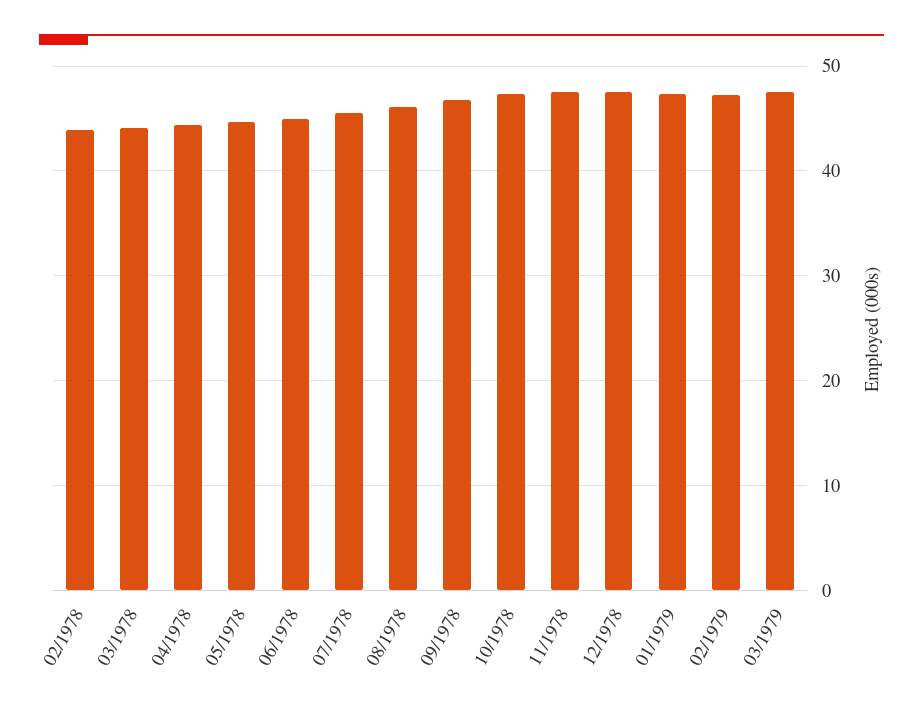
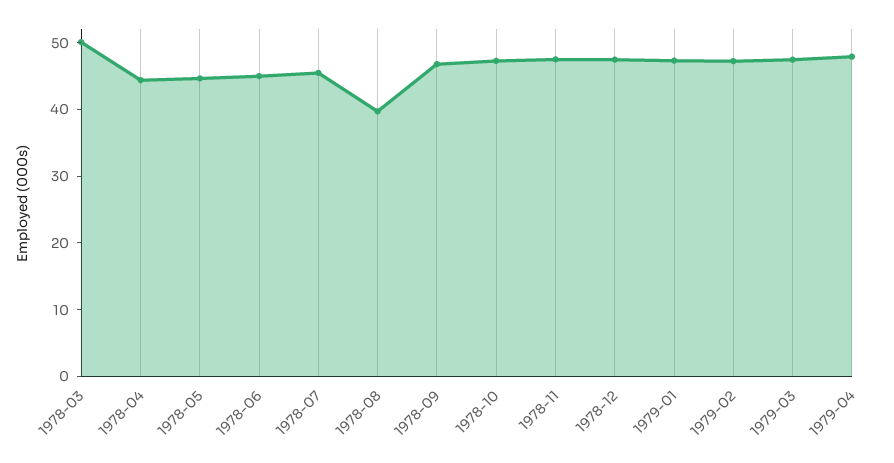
02/1978: 44 -> none
03/1978: 44 -> 50
08/1978: 46 -> 40
1979-04: none -> 48

